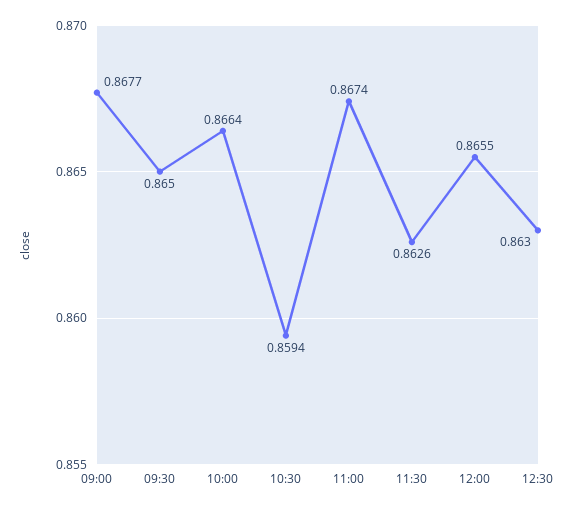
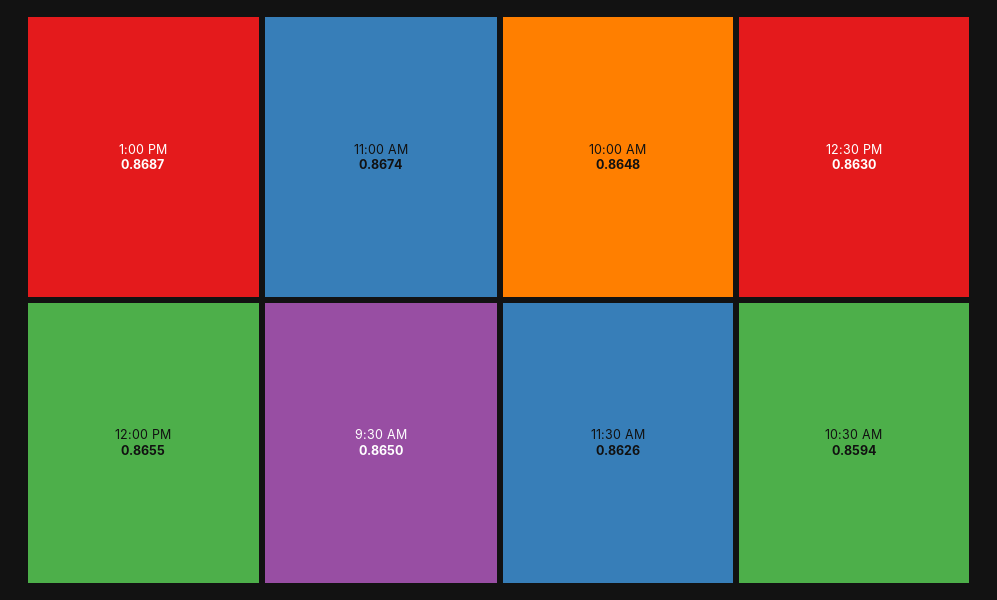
09:00: 0.8677 -> none
10:00: 0.8664 -> 0.8648
1:00 PM: none -> 0.8687

